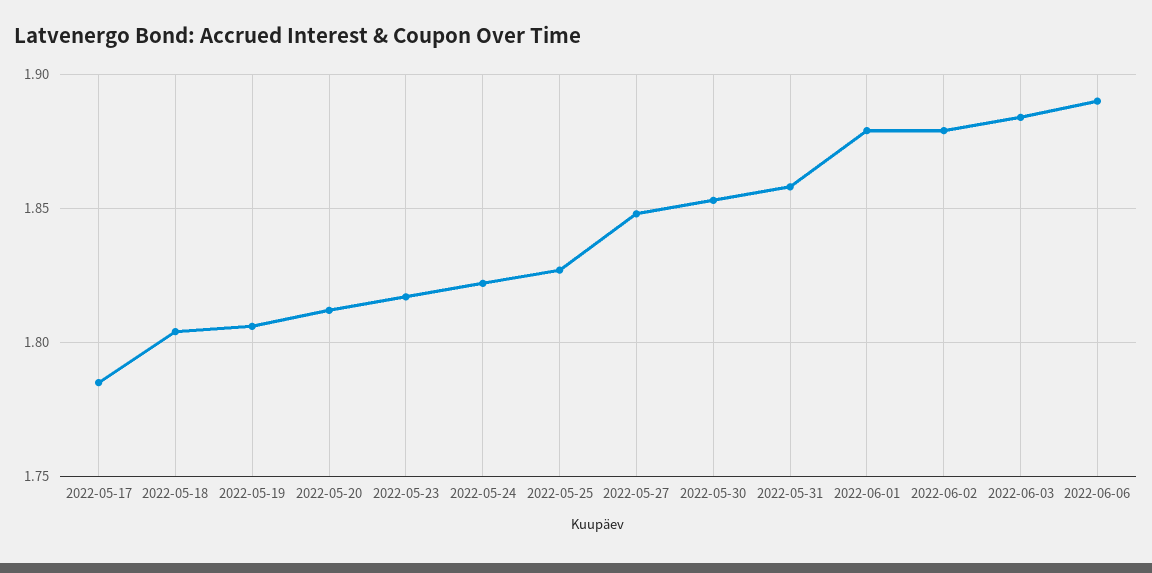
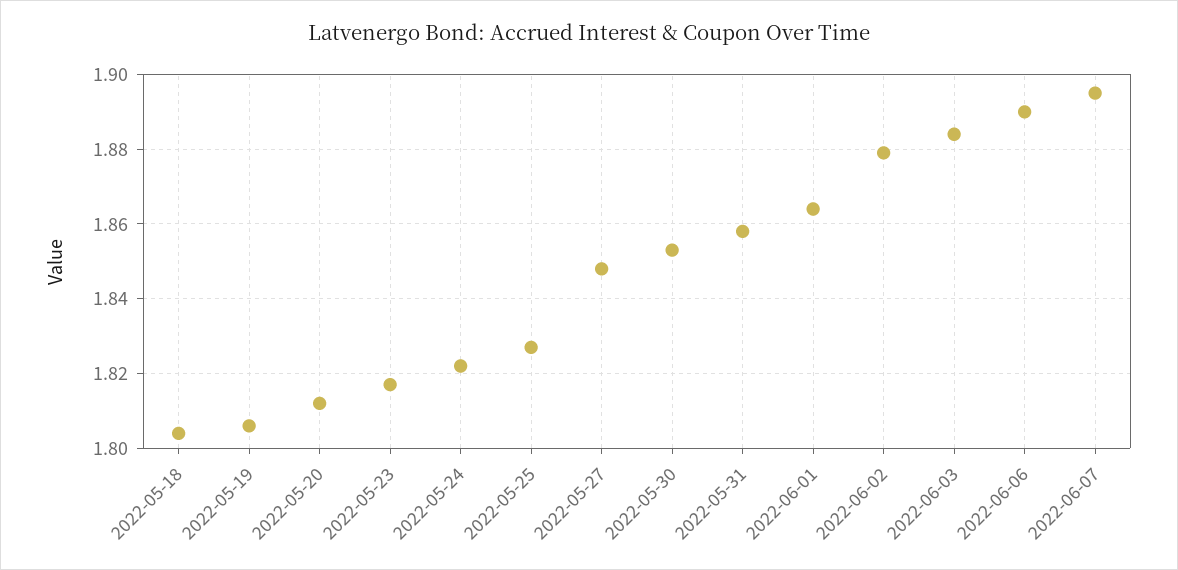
2022-05-17: 1.785 -> none
2022-06-01: 1.88 -> 1.865
2022-06-07: none -> 1.895

